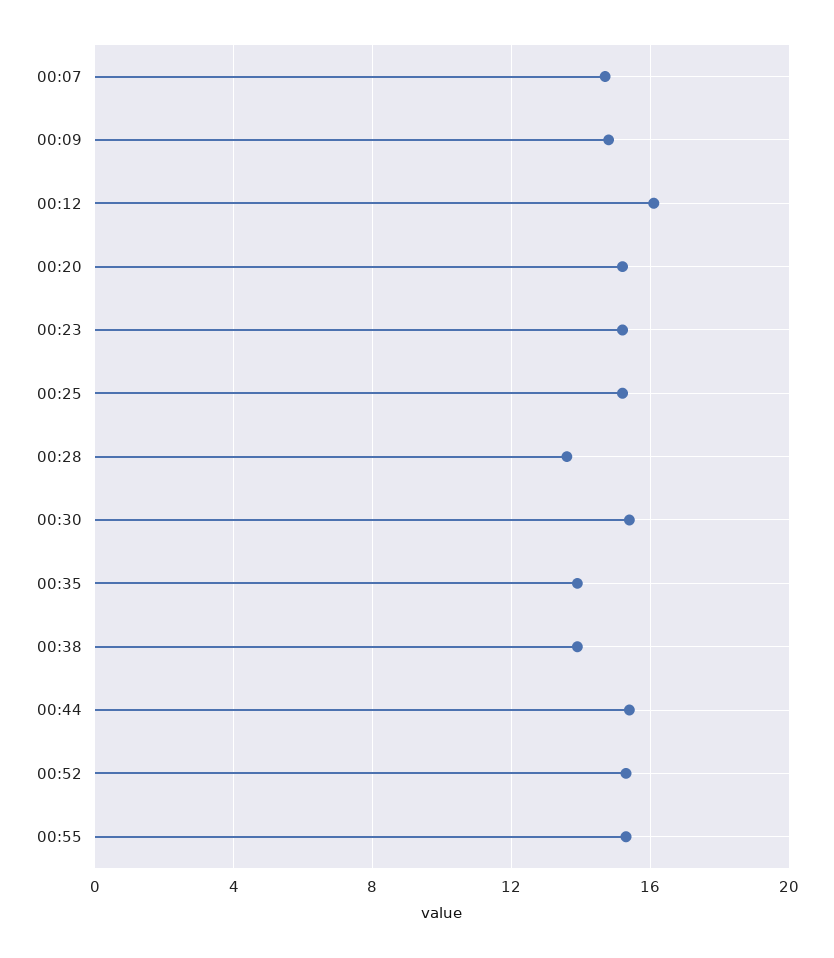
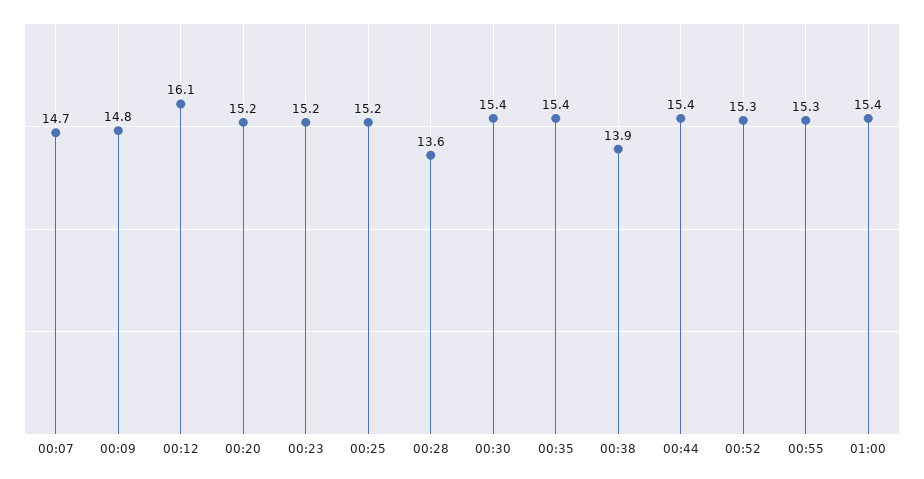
00:35: 14 -> 15.4
01:00: none -> 15.4

